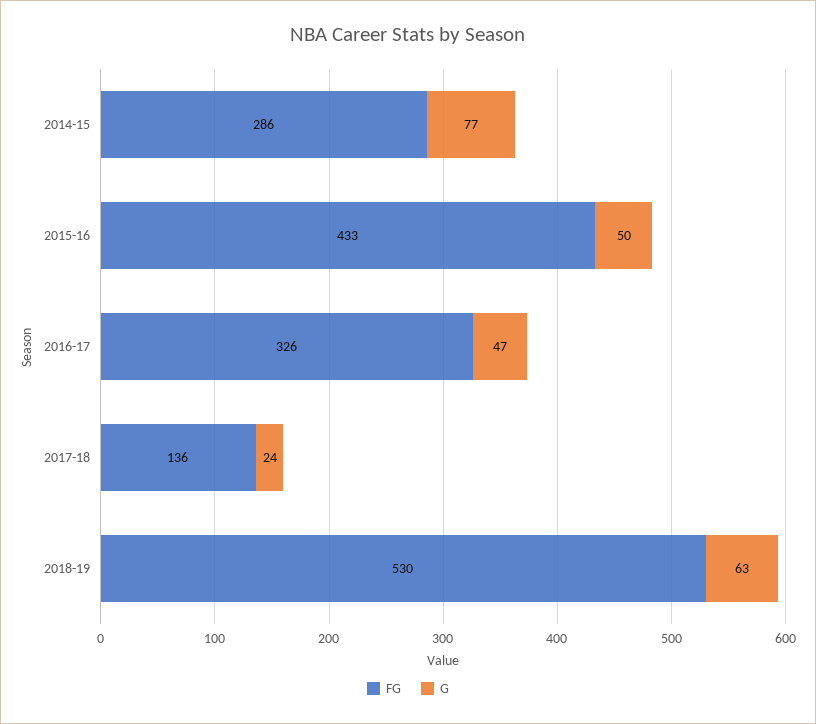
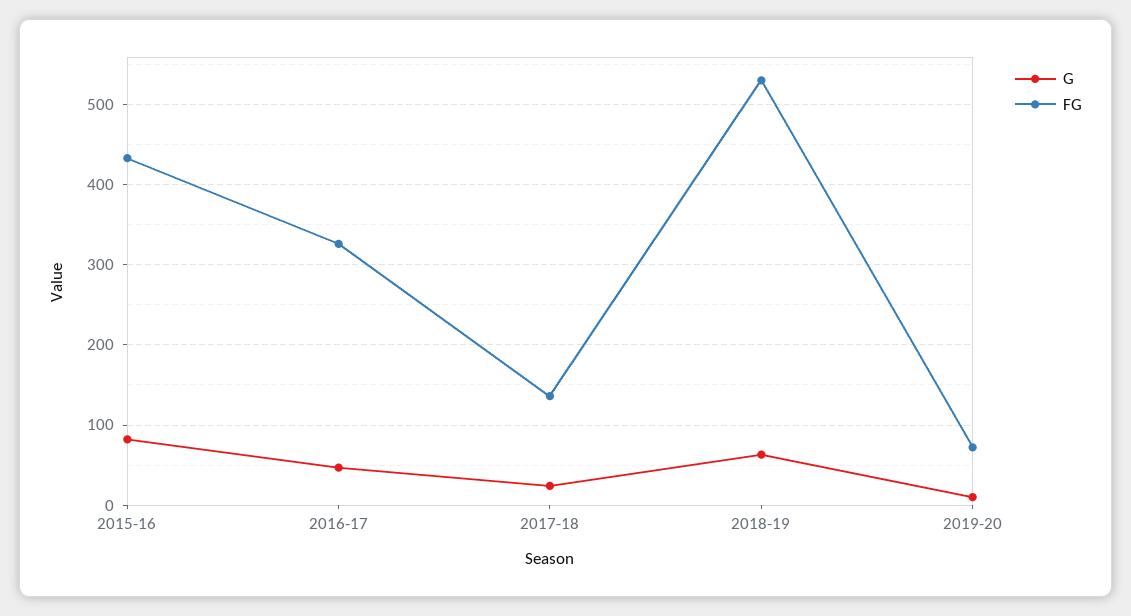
FG, 2014-15: 286 -> none
G, 2014-15: 77 -> none
G, 2015-16: 50 -> 80
G, 2019-20: none -> 10
FG, 2019-20: none -> 70

